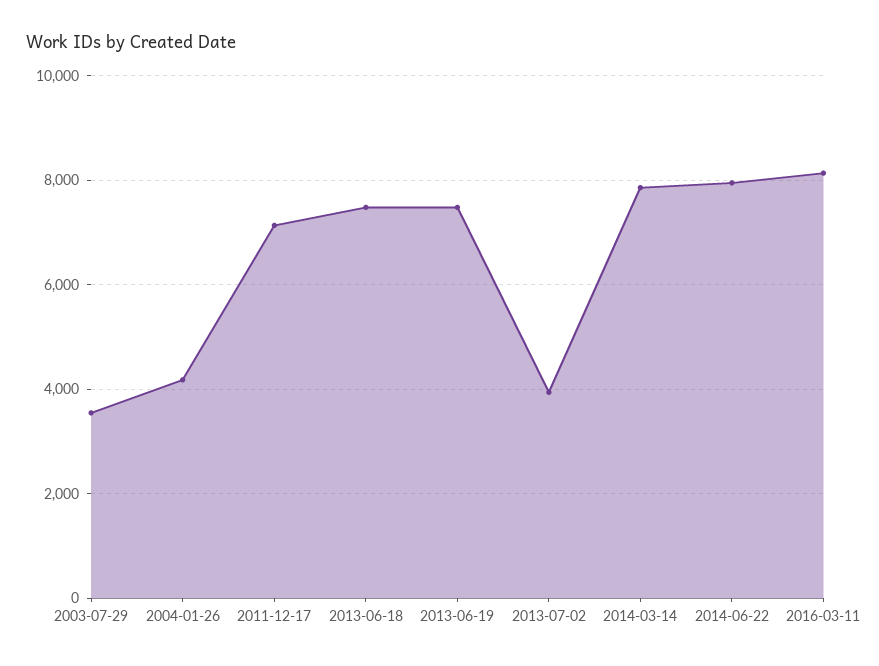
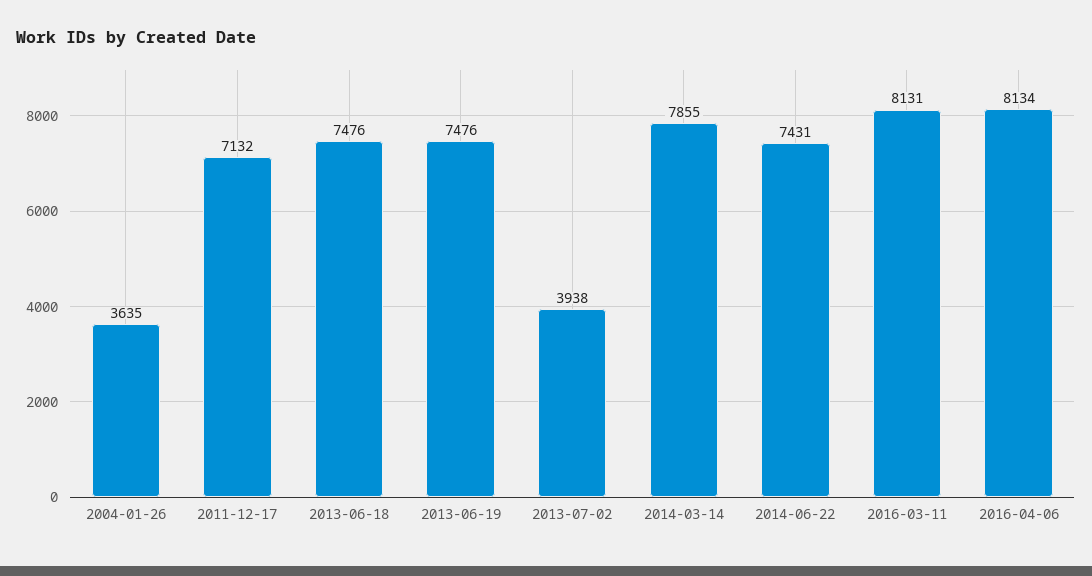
2003-07-29: 3600 -> none
2004-01-26: 4200 -> 3635
2014-06-22: 8000 -> 7431
2016-04-06: none -> 8134

